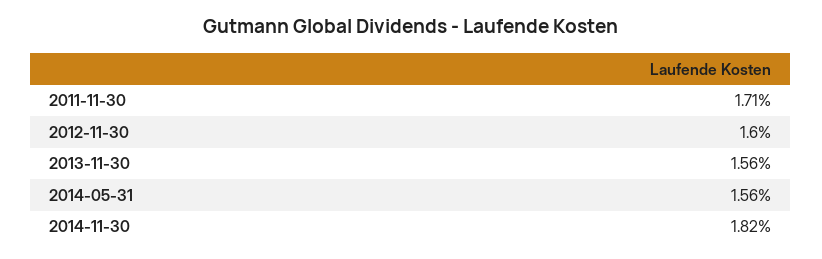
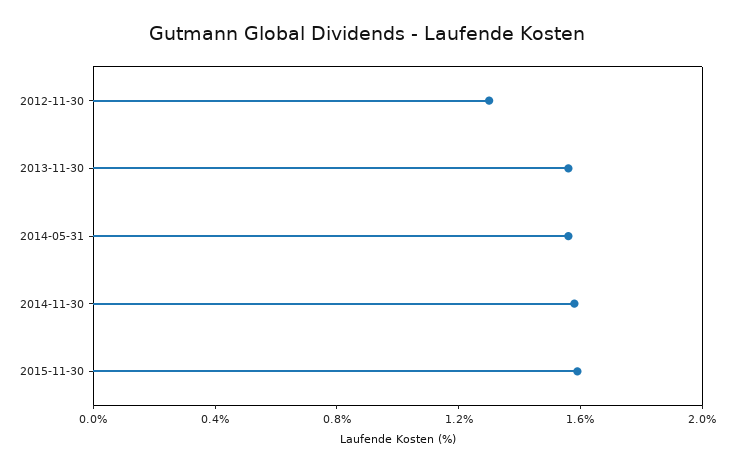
2011-11-30: 1.71 -> none
2012-11-30: 1.6 -> 1.3
2014-11-30: 1.82 -> 1.6
2015-11-30: none -> 1.6

